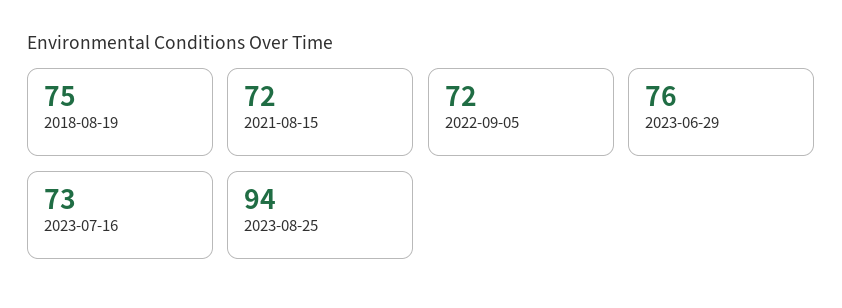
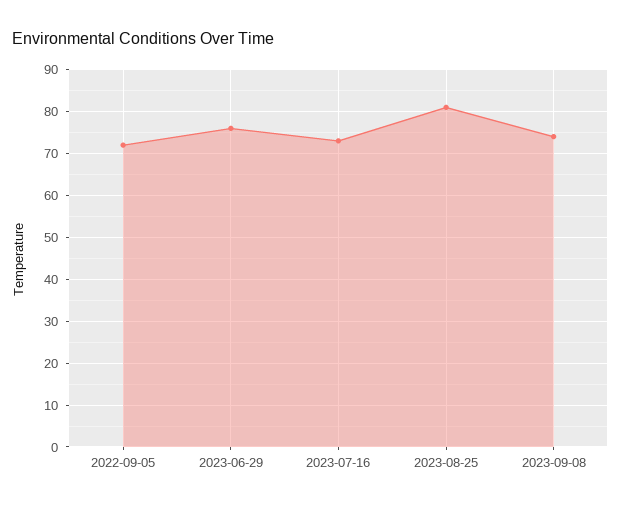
2018-08-19: 75 -> none
2021-08-15: 72 -> none
2023-08-25: 94 -> 80
2023-09-08: none -> 75

